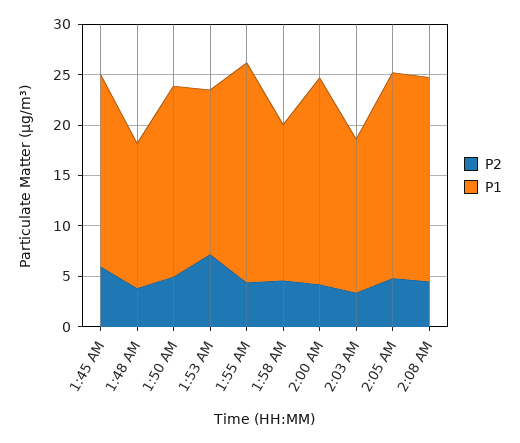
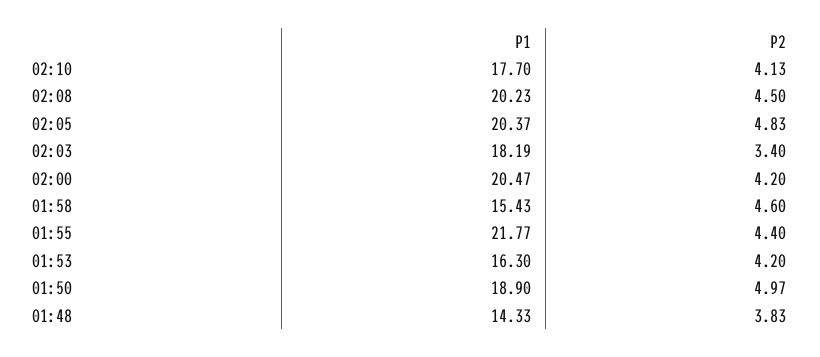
P2, 1:45 AM: 6 -> none
P1, 1:45 AM: 19 -> none
P2, 1:53 AM: 7 -> 4.2
P1, 2:03 AM: 15 -> 18.19
P1, 02:10: none -> 17.7
P2, 02:10: none -> 4.13

